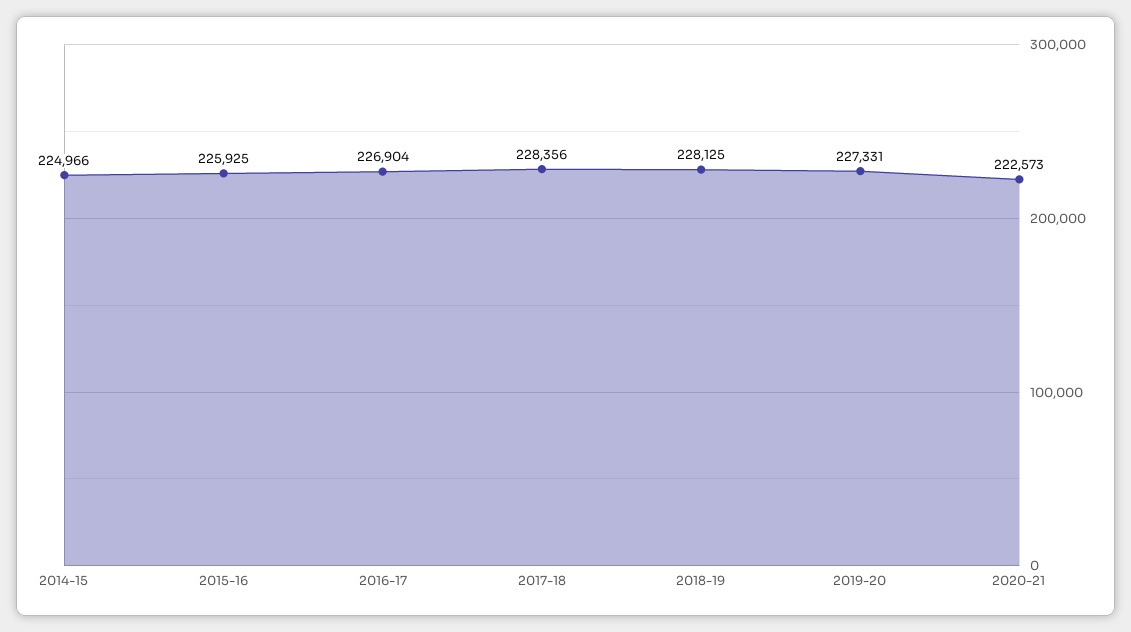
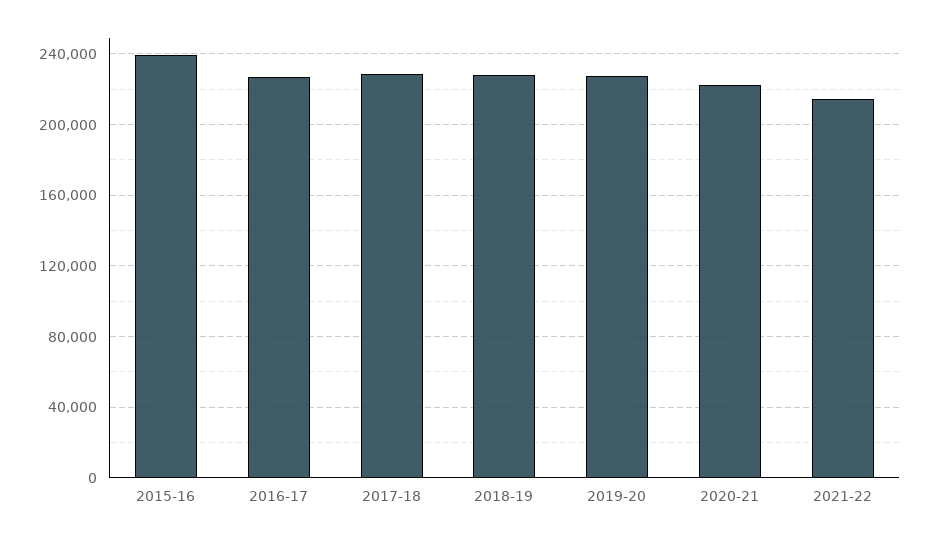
2014-15: 224966 -> none
2015-16: 225925 -> 240000
2021-22: none -> 215000

